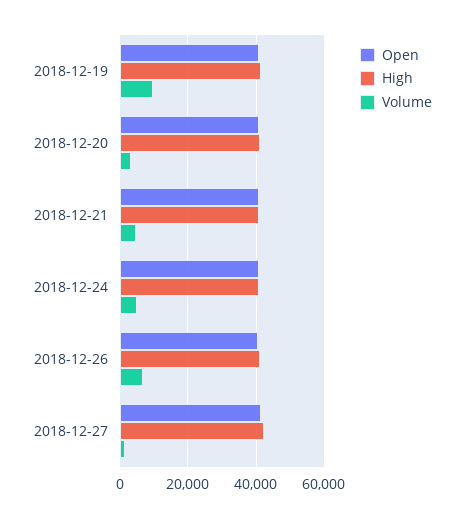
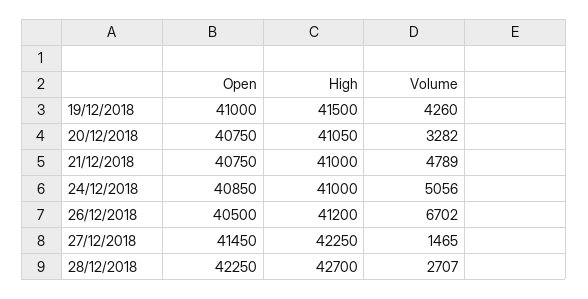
Volume, 2018-12-19: 10000 -> 4260
Open, 28/12/2018: none -> 42250
High, 28/12/2018: none -> 42700
Volume, 28/12/2018: none -> 2707

